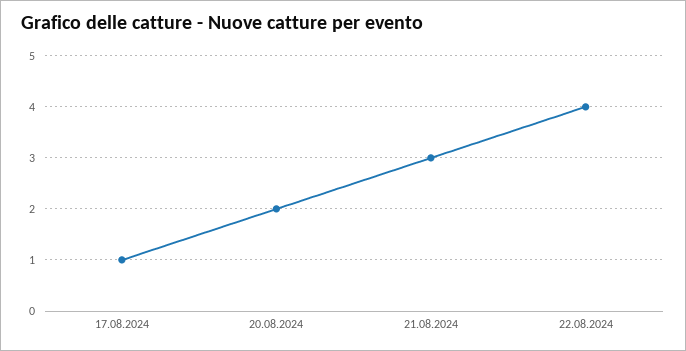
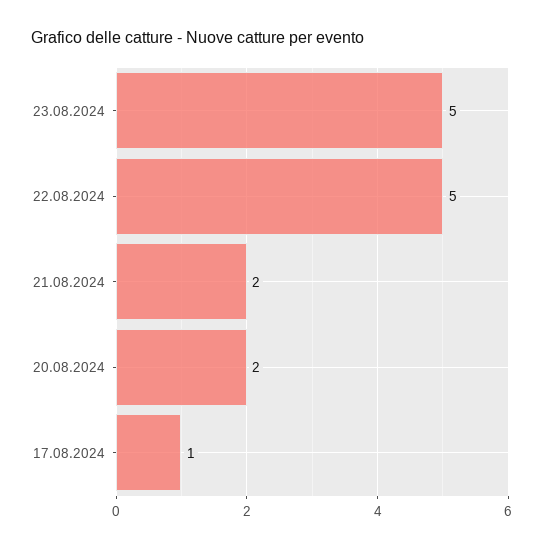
21.08.2024: 3 -> 2
22.08.2024: 4 -> 5
23.08.2024: none -> 5

